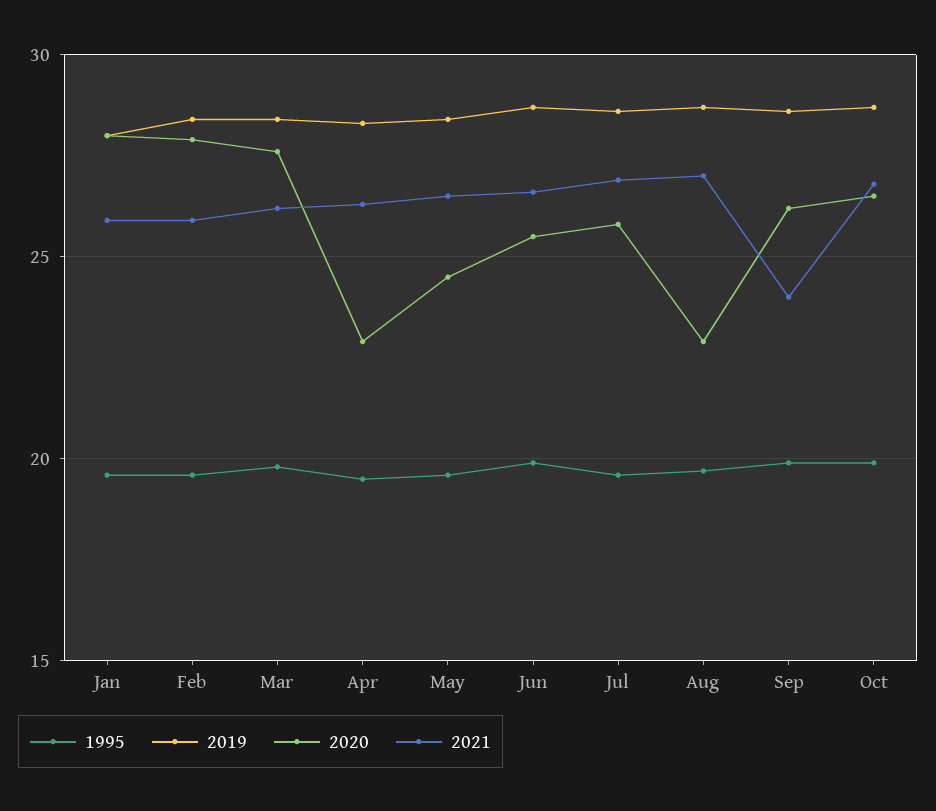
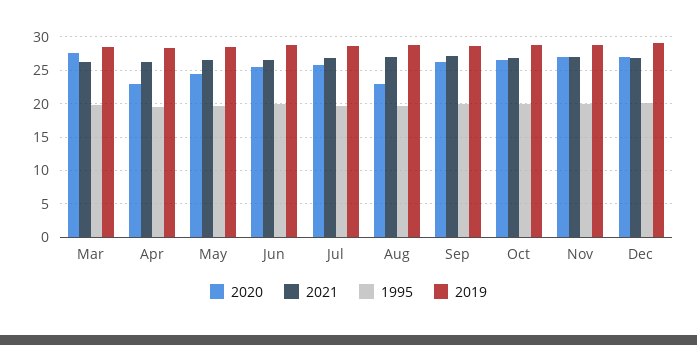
1995, Jan: 19.5 -> none
2019, Jan: 28 -> none
2020, Jan: 28 -> none
2021, Jan: 26 -> none
1995, Feb: 19.5 -> none
2019, Feb: 28.5 -> none
2020, Feb: 28 -> none
2021, Feb: 26 -> none
2021, Sep: 24 -> 27
2020, Nov: none -> 27
2021, Nov: none -> 27
1995, Nov: none -> 20
2019, Nov: none -> 29
2020, Dec: none -> 27
2021, Dec: none -> 27
1995, Dec: none -> 20
2019, Dec: none -> 29

